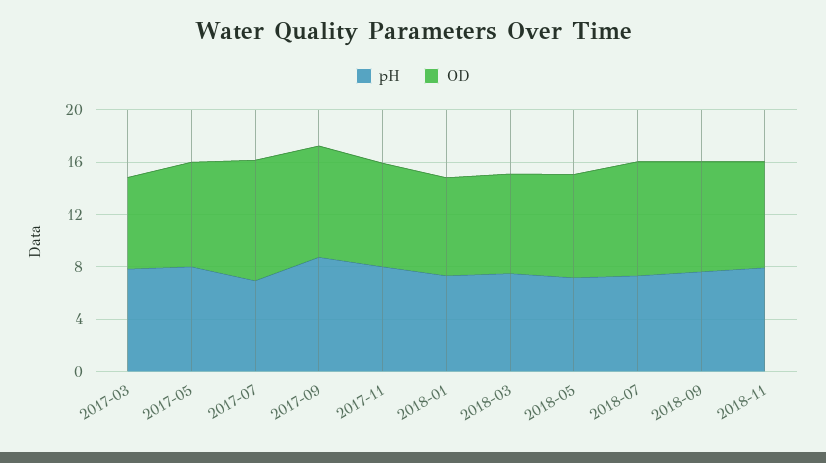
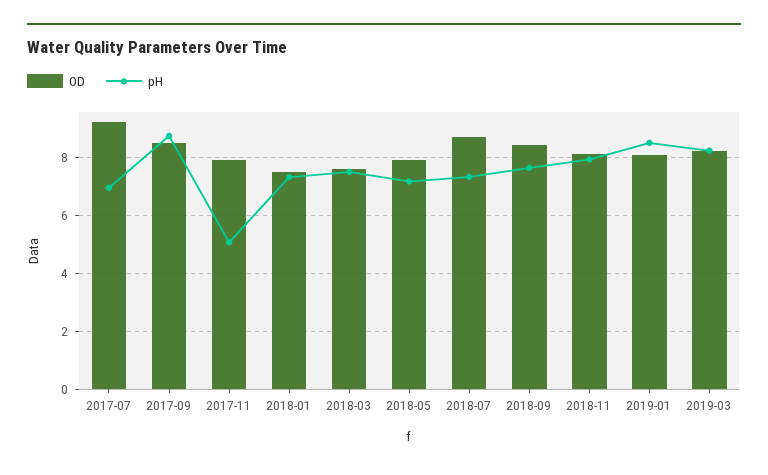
pH, 2017-03: 8 -> none
OD, 2017-03: 7 -> none
pH, 2017-05: 8 -> none
OD, 2017-05: 8 -> none
pH, 2017-11: 8 -> 5
OD, 2019-01: none -> 8
pH, 2019-01: none -> 8.5
OD, 2019-03: none -> 8.25
pH, 2019-03: none -> 8.25

